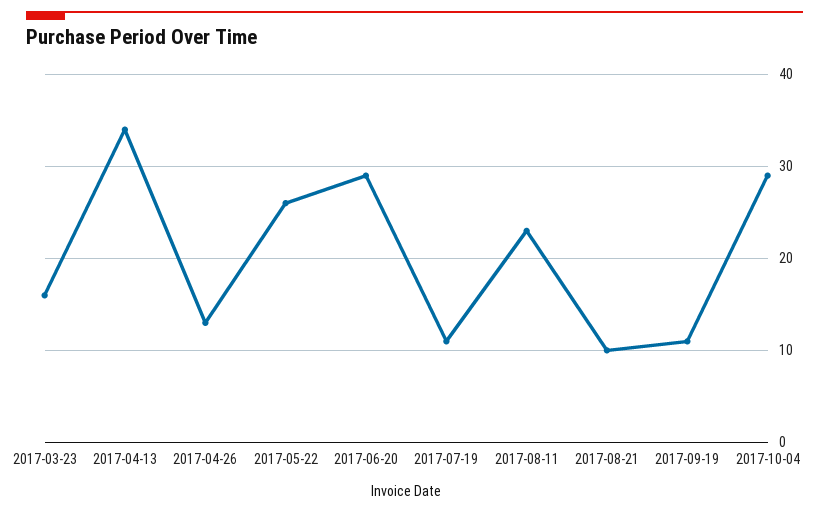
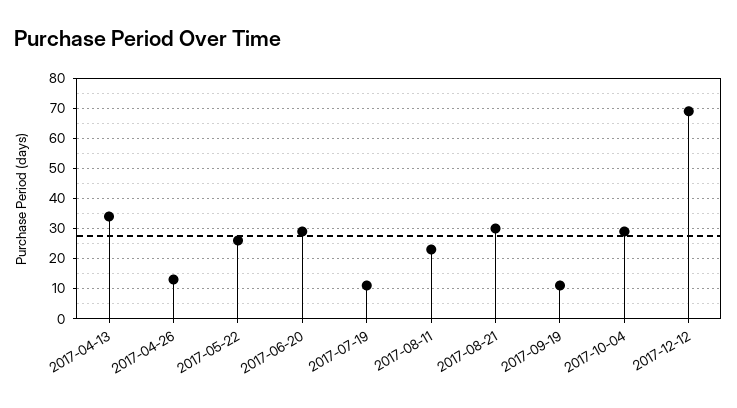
2017-03-23: 16 -> none
2017-08-21: 10 -> 30
2017-12-12: none -> 70

